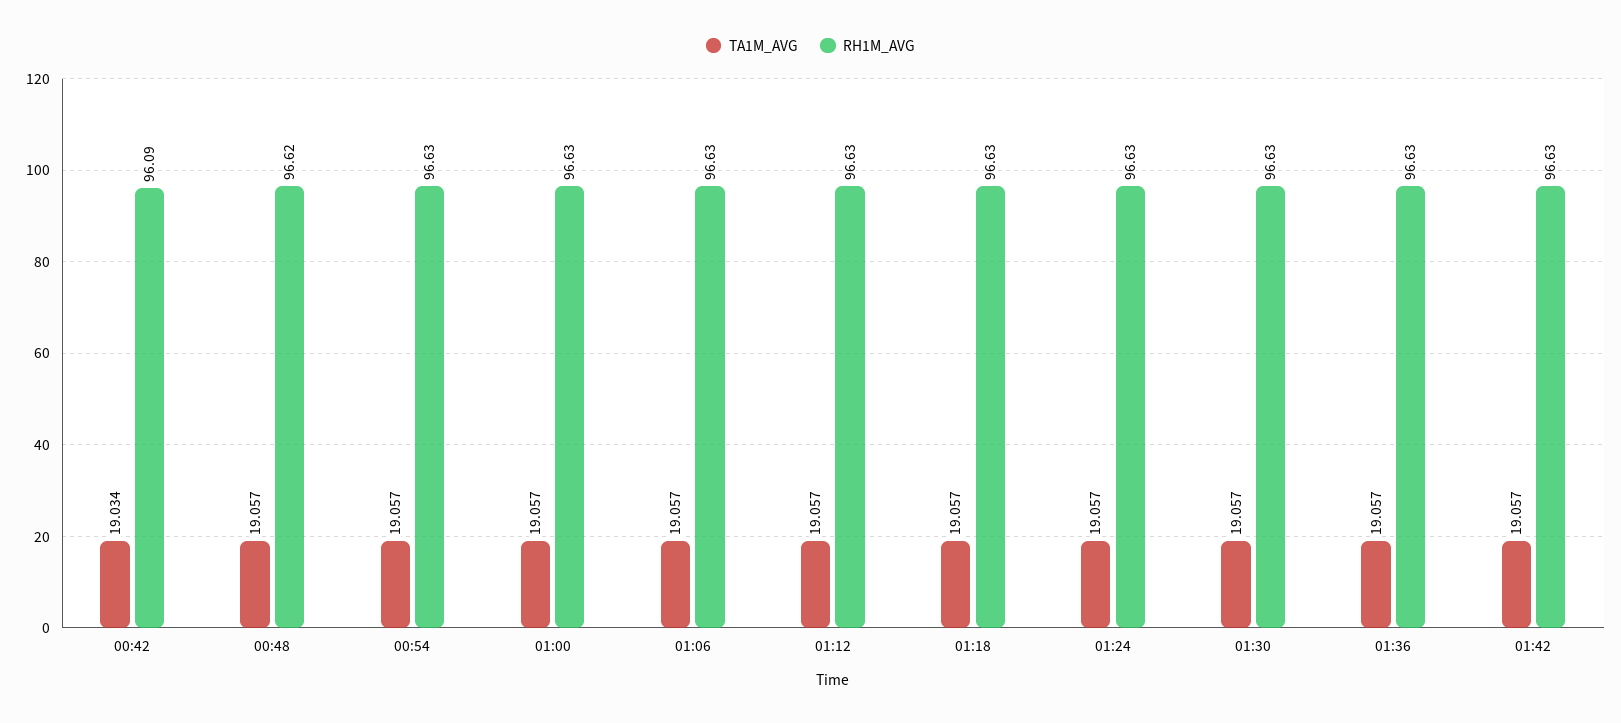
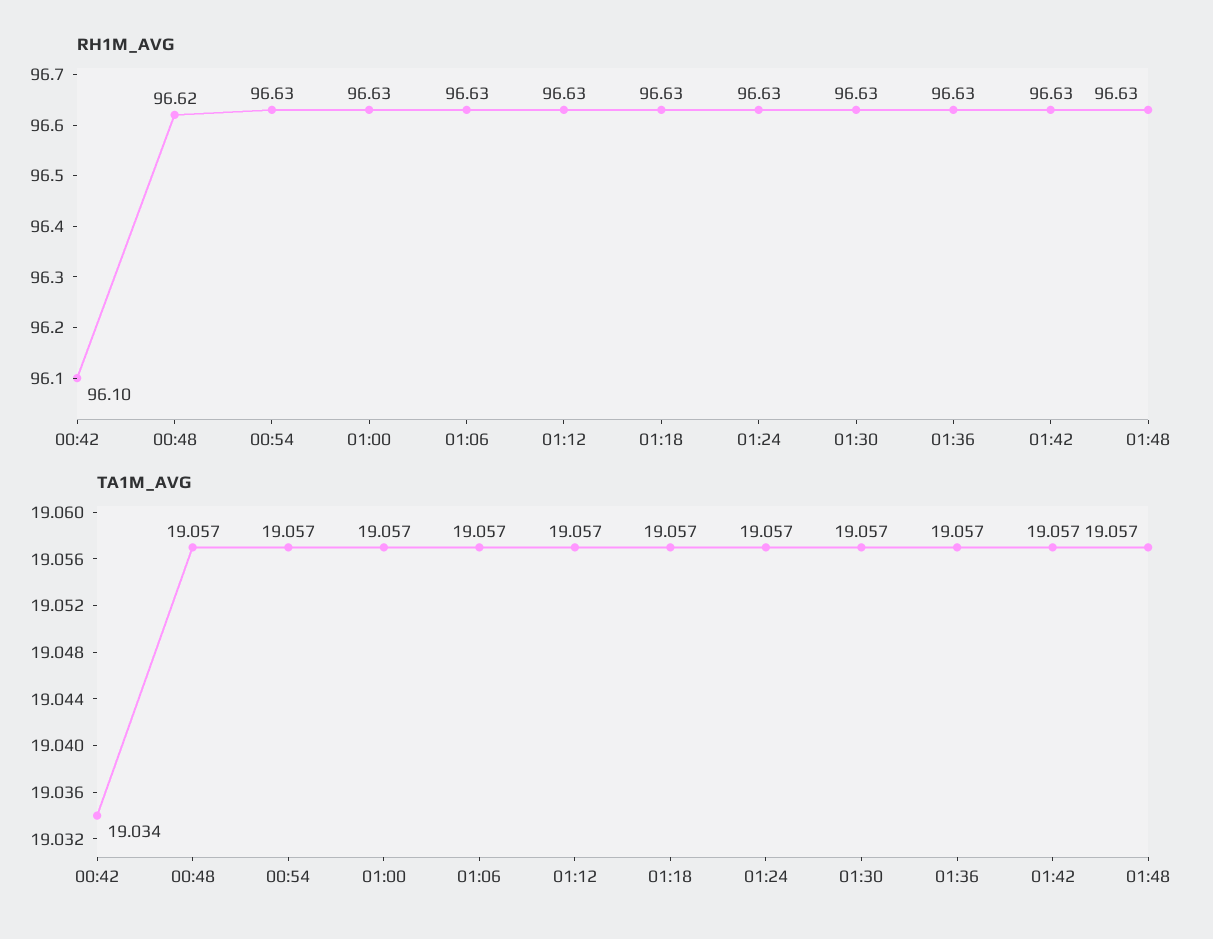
RH1M_AVG, 00:42: 96.09 -> 96.1
RH1M_AVG, 01:48: none -> 96.63
TA1M_AVG, 01:48: none -> 19.057

